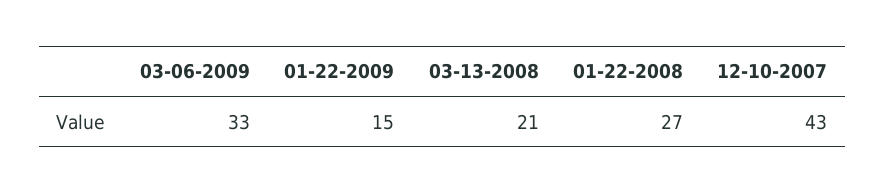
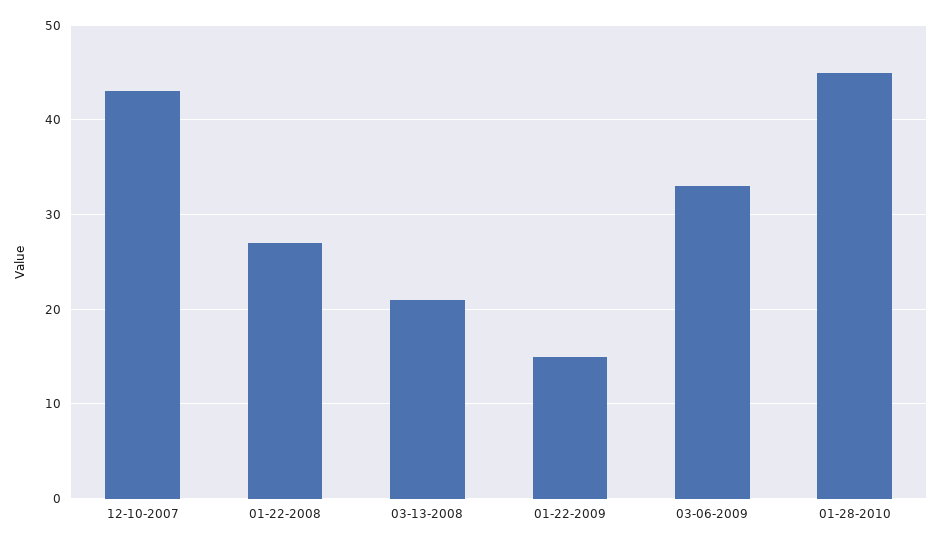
01-28-2010: none -> 45

